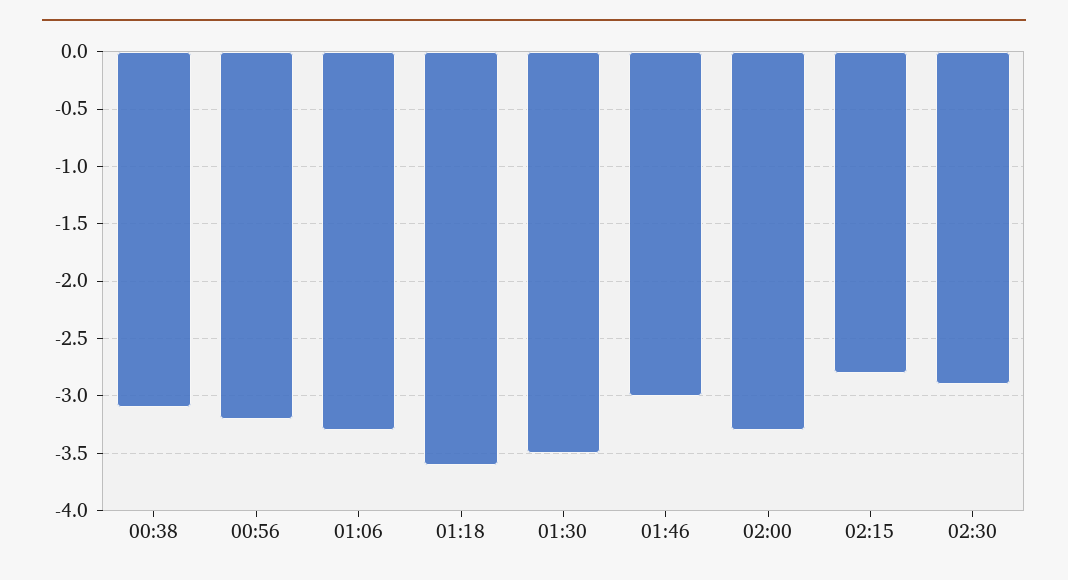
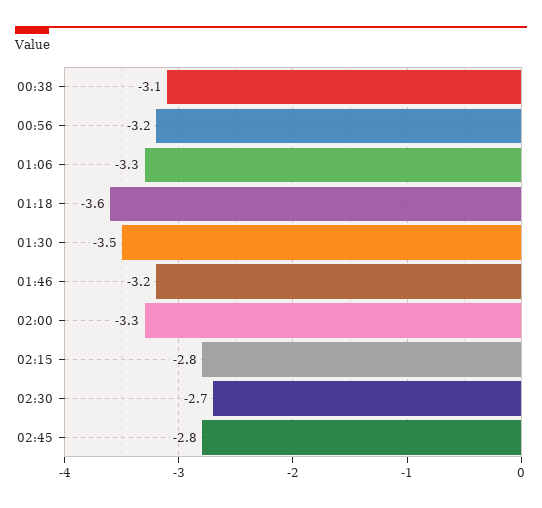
01:46: -3 -> -3.2
02:30: -2.9 -> -2.7
02:45: none -> -2.8

